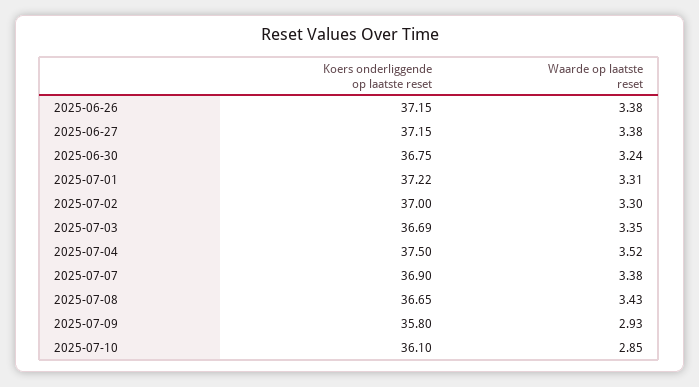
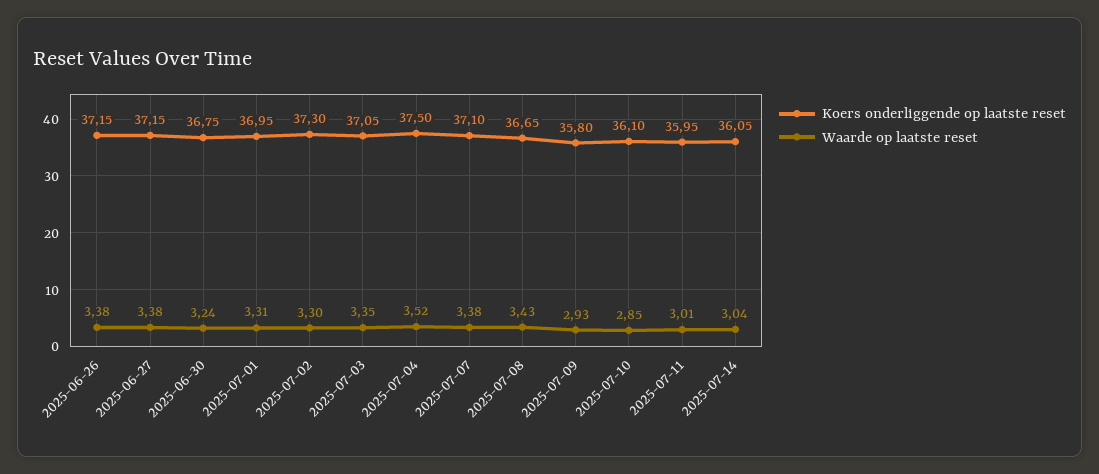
Koers onderliggende op laatste reset, 2025-07-01: 37.22 -> 36.95
Koers onderliggende op laatste reset, 2025-07-02: 37 -> 37.3
Koers onderliggende op laatste reset, 2025-07-03: 36.69 -> 37.05
Koers onderliggende op laatste reset, 2025-07-07: 36.9 -> 37.1
Koers onderliggende op laatste reset, 2025-07-11: none -> 35.95
Waarde op laatste reset, 2025-07-11: none -> 3.01
Koers onderliggende op laatste reset, 2025-07-14: none -> 36.05
Waarde op laatste reset, 2025-07-14: none -> 3.04

